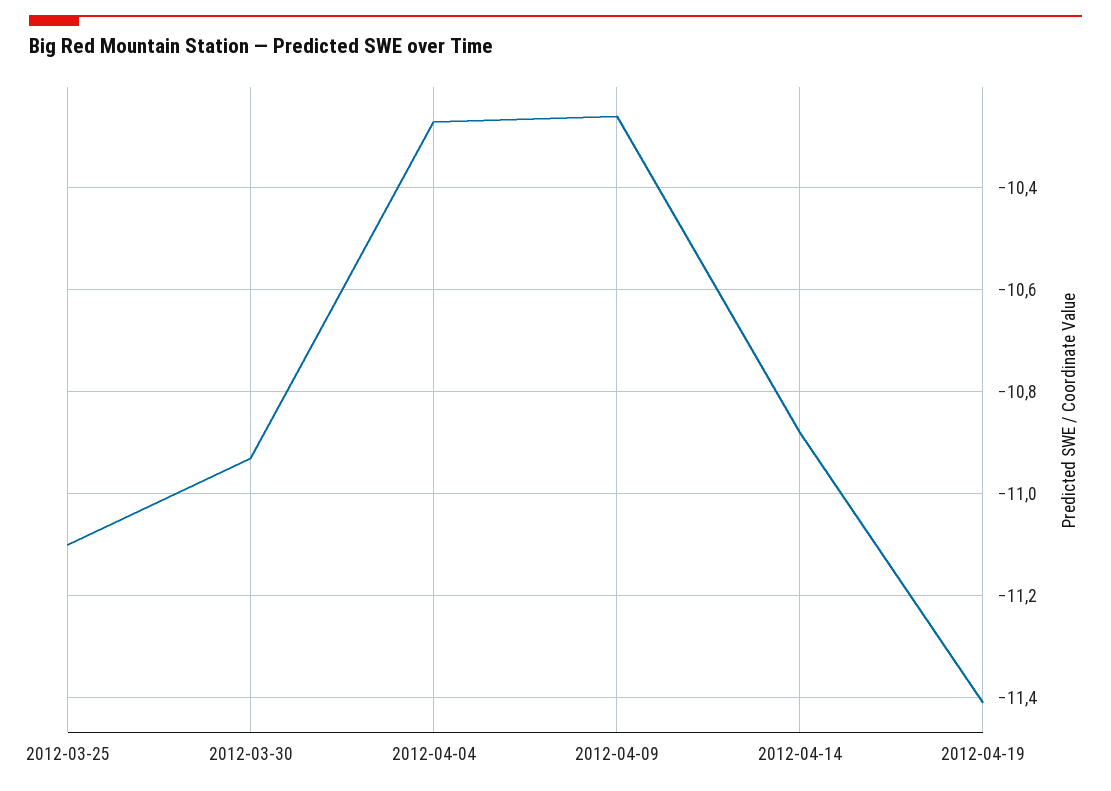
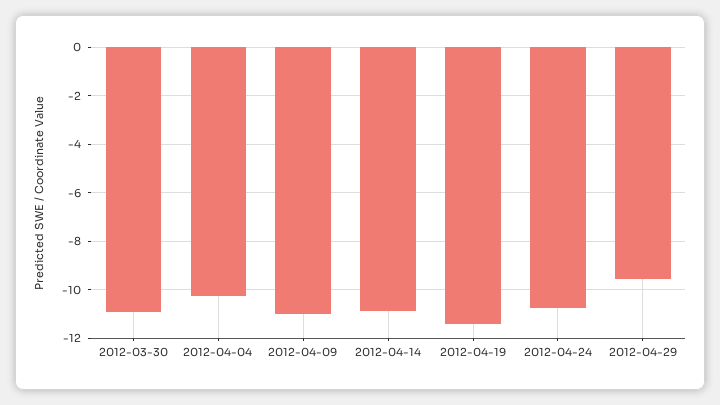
2012-03-25: -11.1 -> none
2012-04-09: -10.25 -> -11
2012-04-24: none -> -10.75
2012-04-29: none -> -9.5

